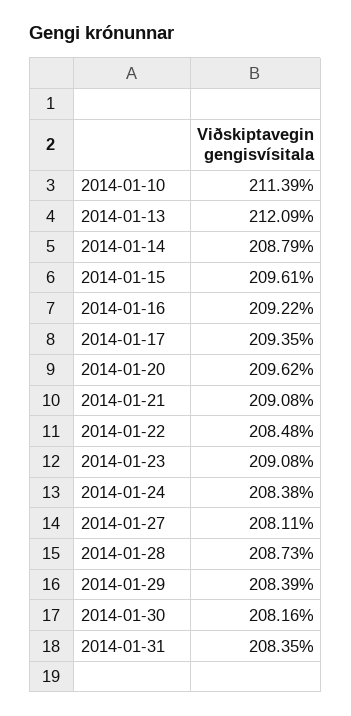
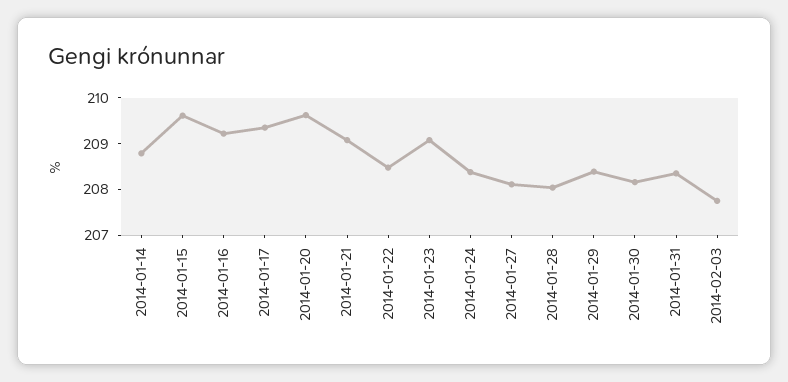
2014-01-10: 211.39 -> none
2014-01-13: 212.09 -> none
2014-01-28: 208.73 -> 208
2014-02-03: none -> 207.8

